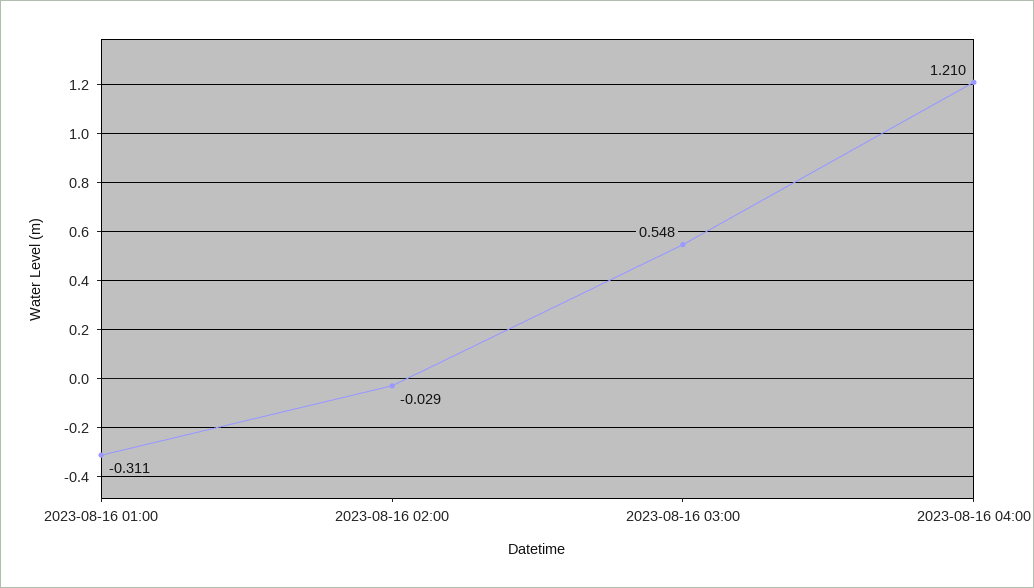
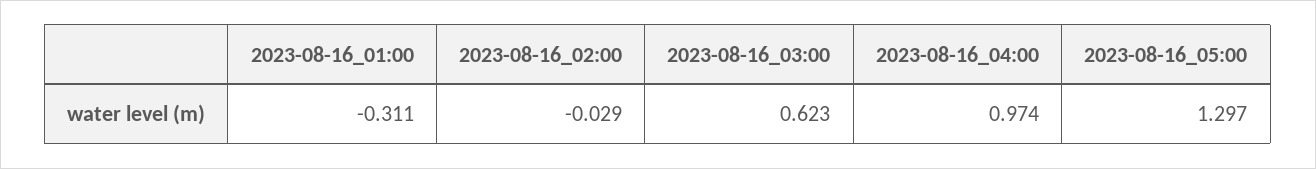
2023-08-16 03:00: 0.548 -> 0.623
2023-08-16 04:00: 1.21 -> 0.974
2023-08-16_05:00: none -> 1.297

